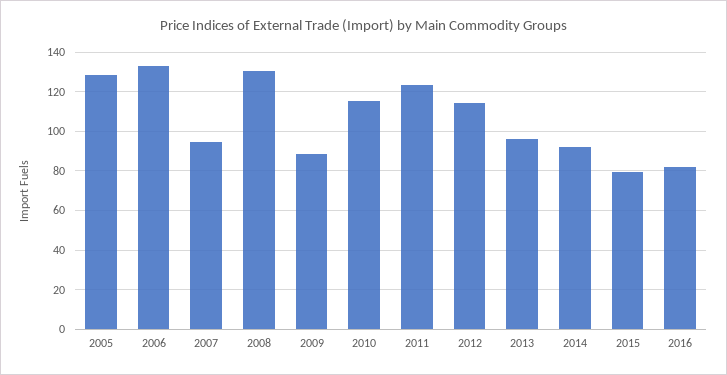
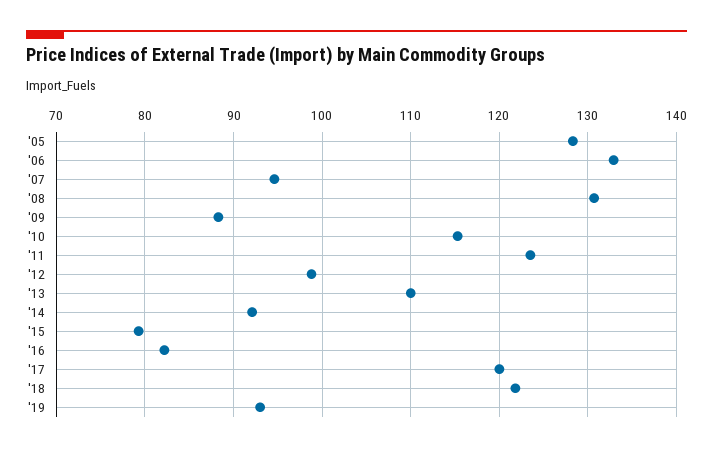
2012: 115 -> 99
2013: 95 -> 110
'17: none -> 120
'18: none -> 122
'19: none -> 93

